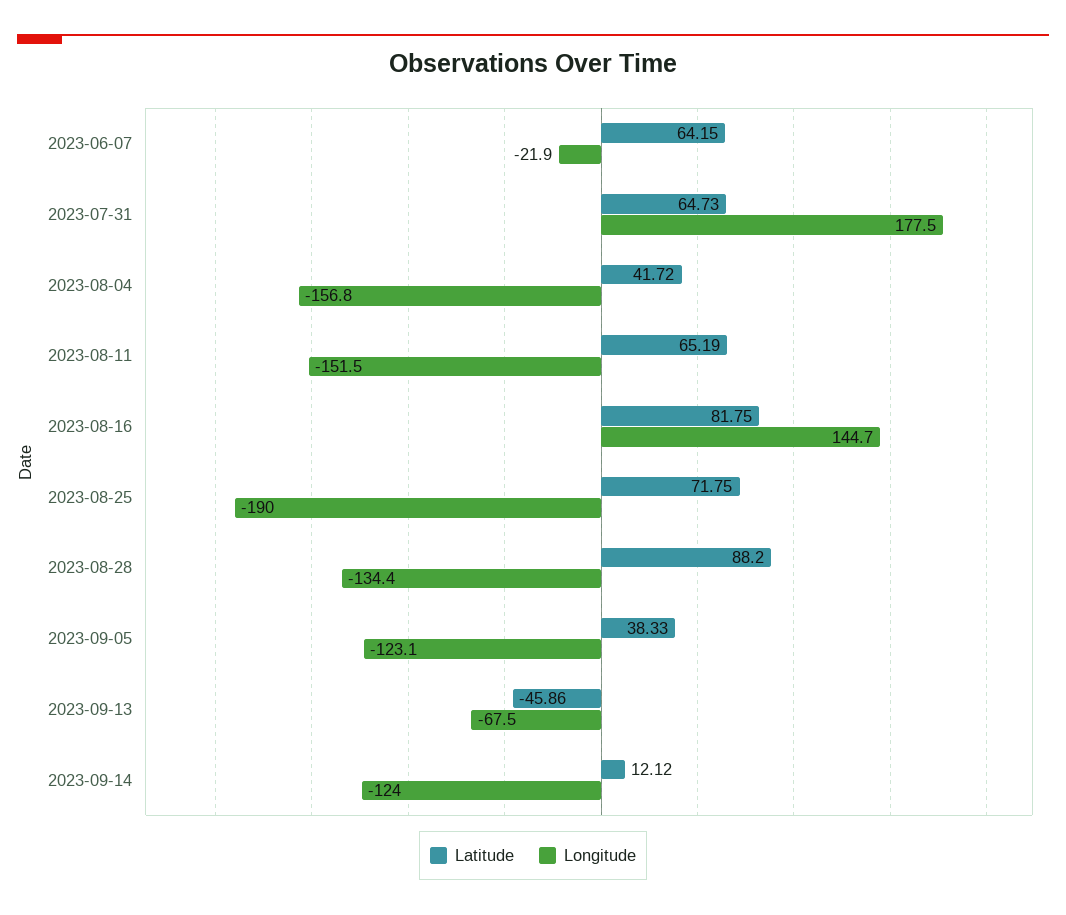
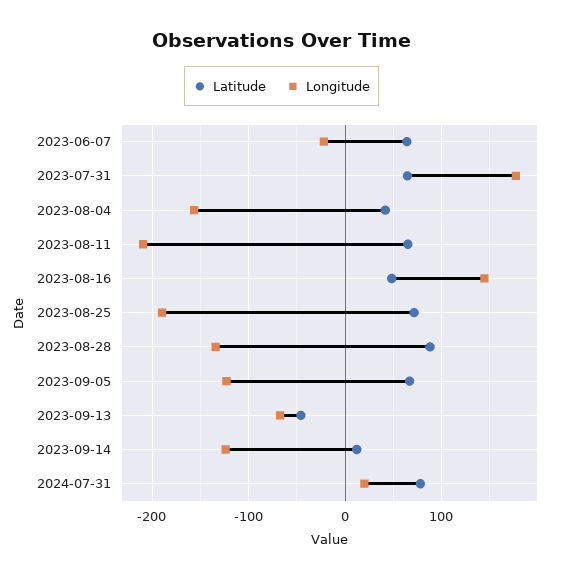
Longitude, 2023-08-11: -151.5 -> -210
Latitude, 2023-08-16: 81.75 -> 50
Latitude, 2023-09-05: 38.33 -> 70
Latitude, 2024-07-31: none -> 80
Longitude, 2024-07-31: none -> 20

